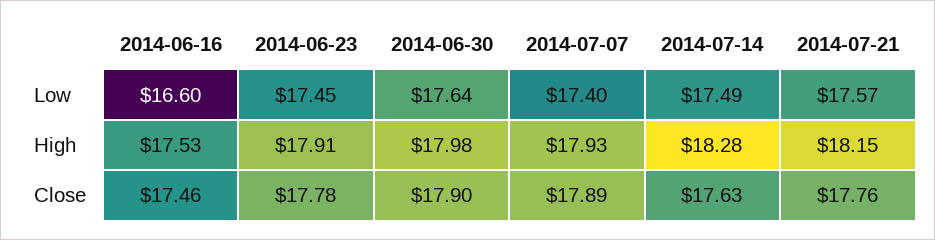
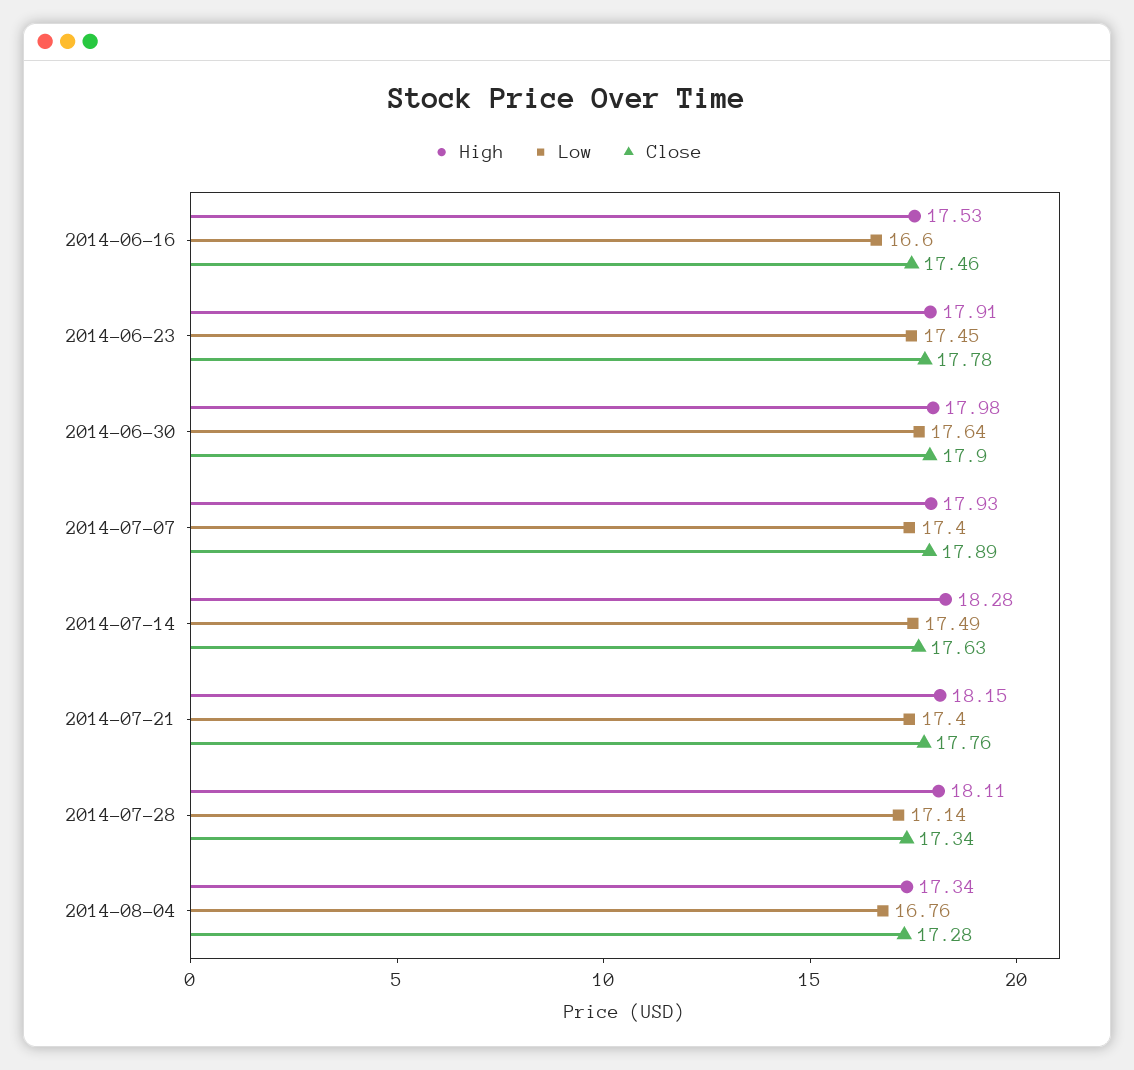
Low, 2014-07-21: 17.57 -> 17.4
High, 2014-07-28: none -> 18.11
Low, 2014-07-28: none -> 17.14
Close, 2014-07-28: none -> 17.34
High, 2014-08-04: none -> 17.34
Low, 2014-08-04: none -> 16.76
Close, 2014-08-04: none -> 17.28

